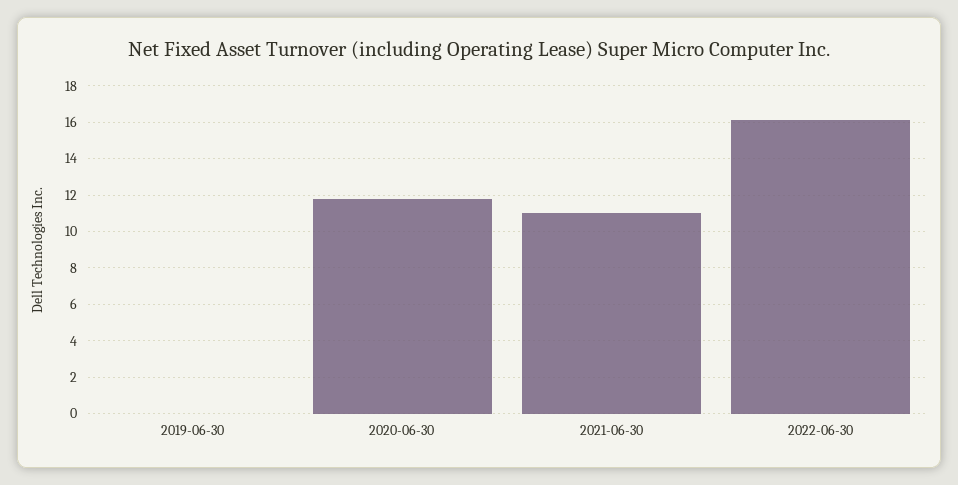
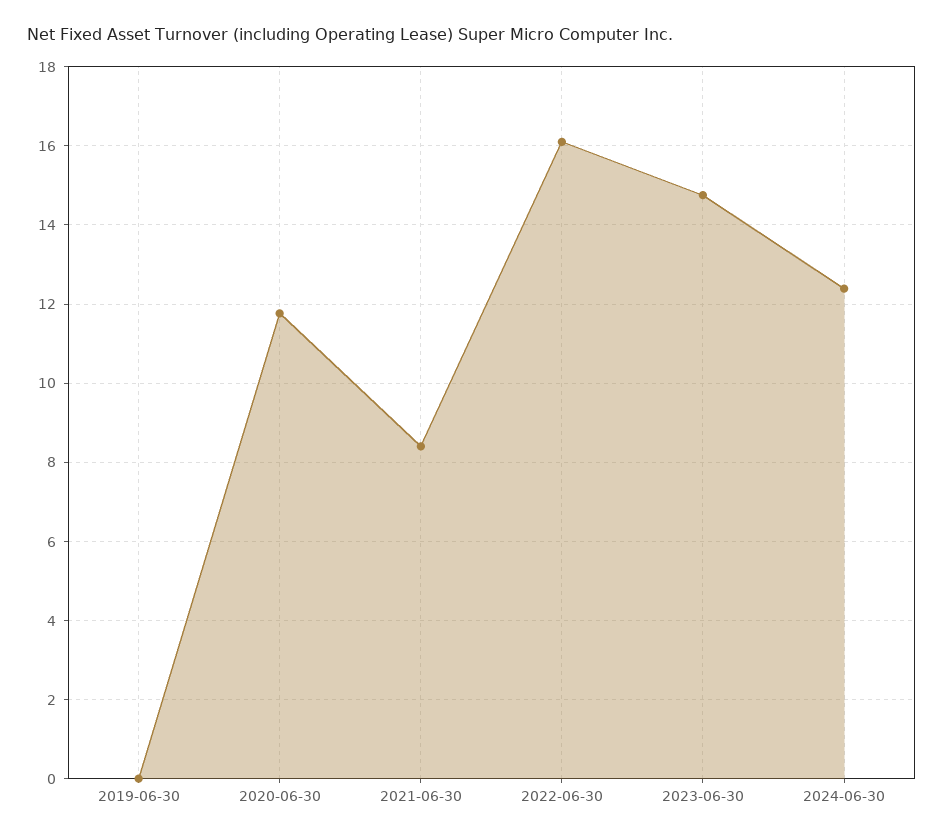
2021-06-30: 11 -> 8.4
2023-06-30: none -> 14.8
2024-06-30: none -> 12.4

